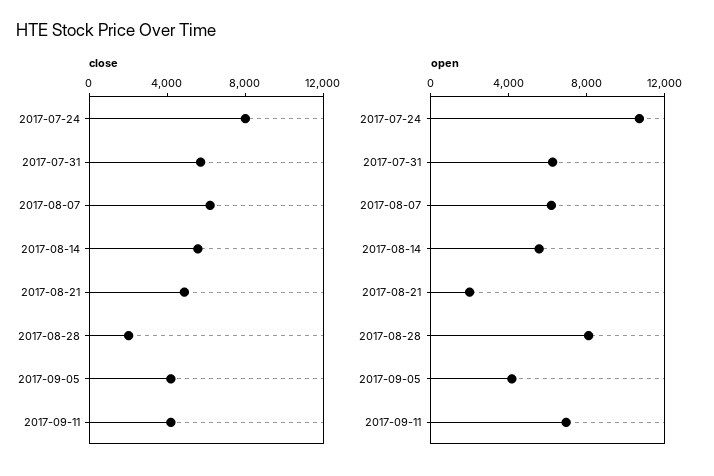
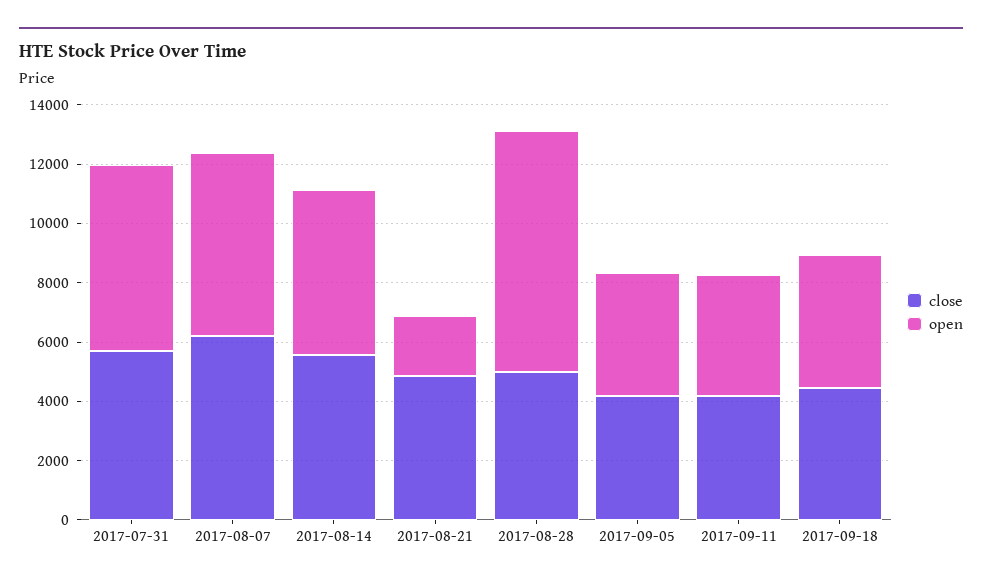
close, 2017-07-24: 8000 -> none
close, 2017-08-28: 2000 -> 5000
open, 2017-07-24: 11000 -> none
open, 2017-09-11: 7000 -> 4000
close, 2017-09-18: none -> 4500
open, 2017-09-18: none -> 4500

